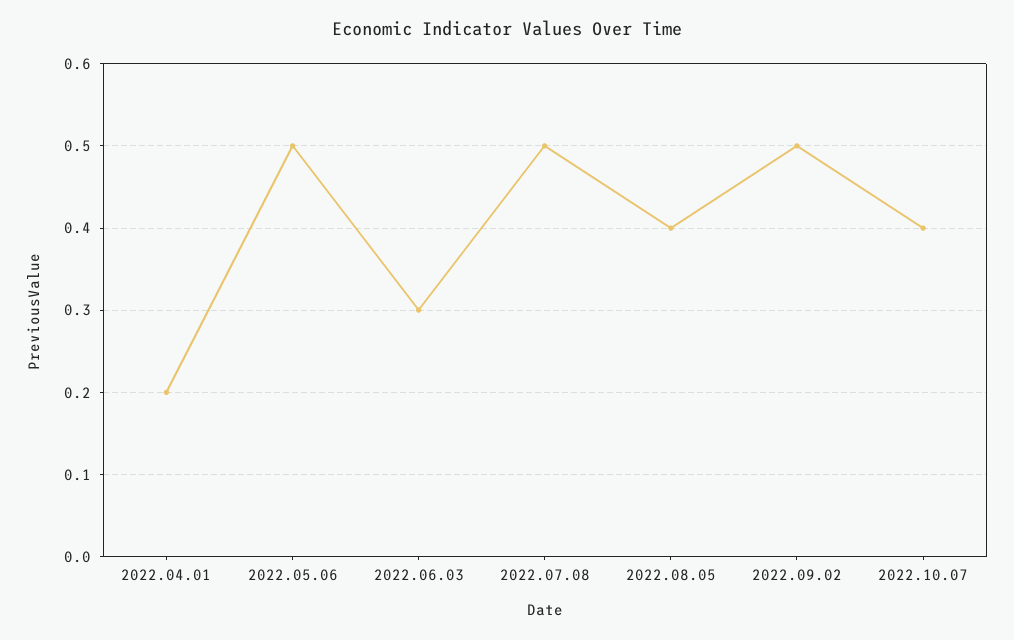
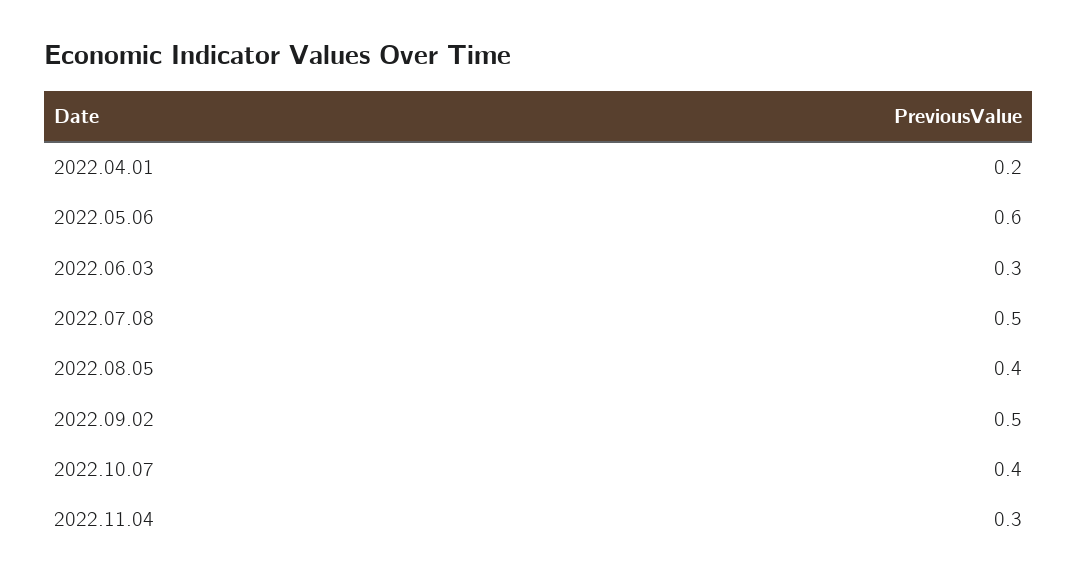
2022.05.06: 0.5 -> 0.6
2022.11.04: none -> 0.3

